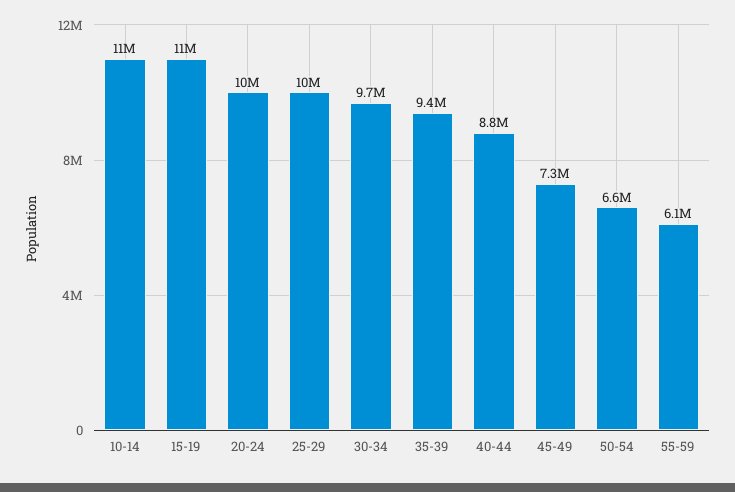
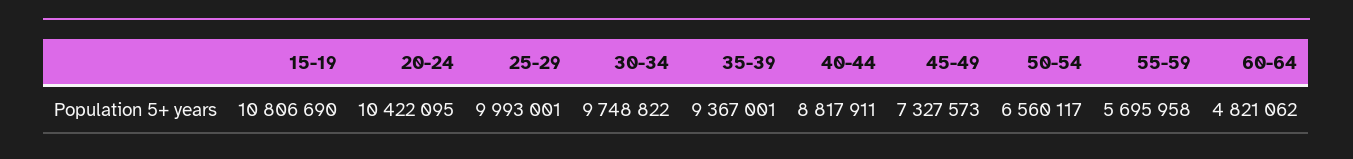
10-14: 11000000 -> none
55-59: 6100000 -> 5695958
60-64: none -> 4821062

